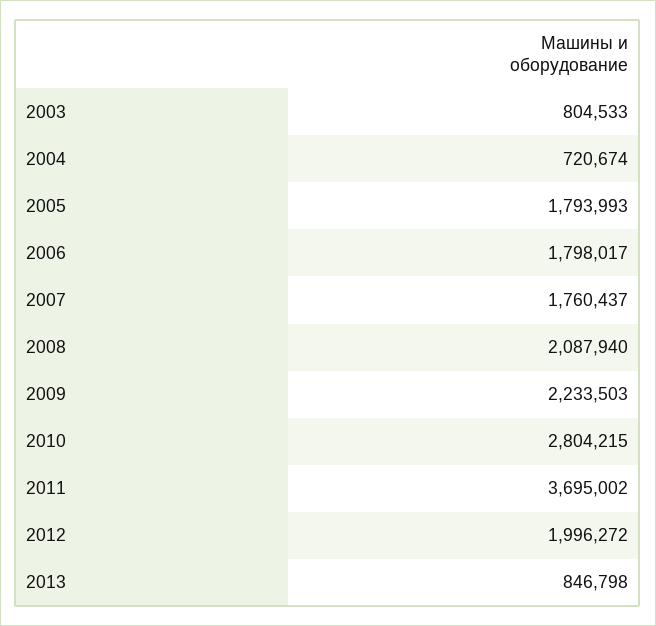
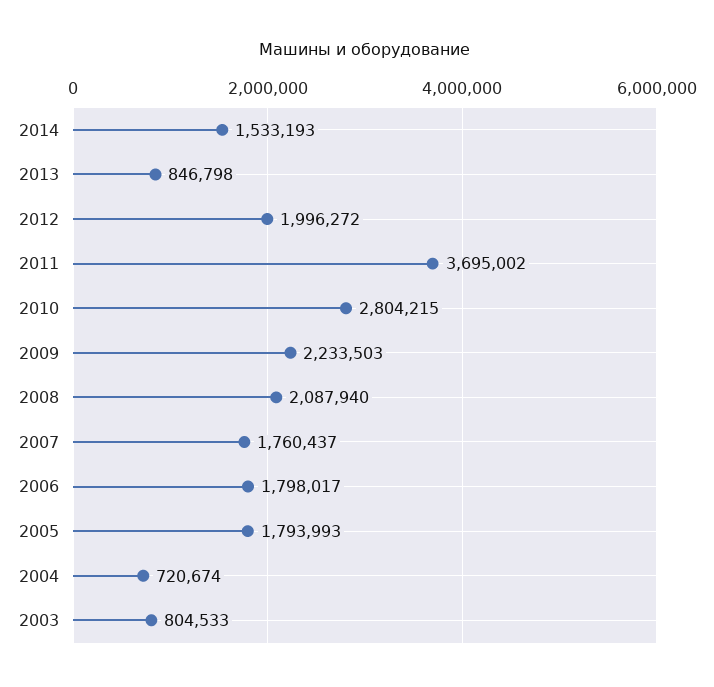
2014: none -> 1533193

